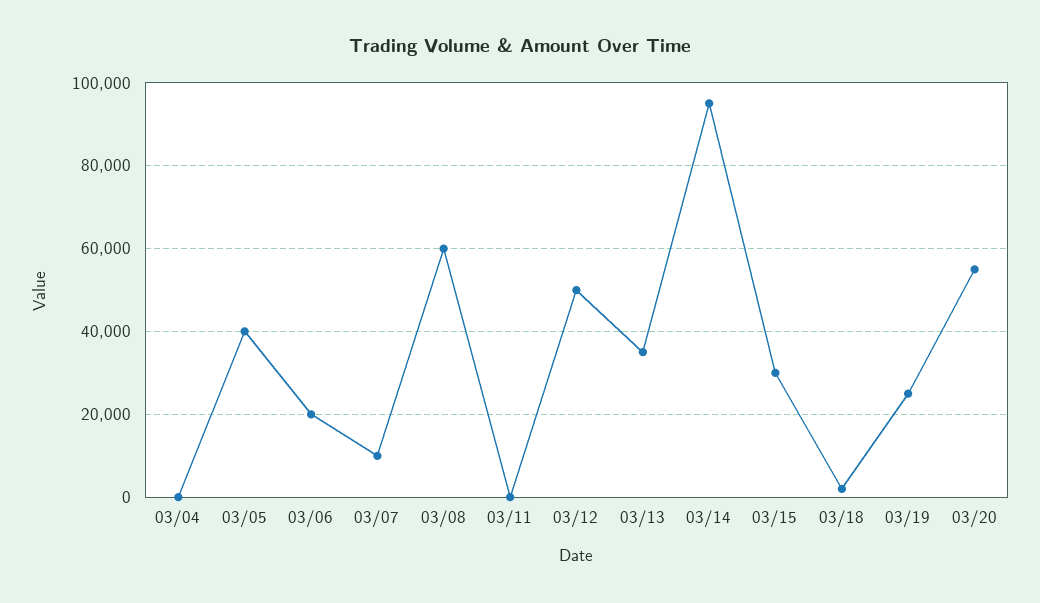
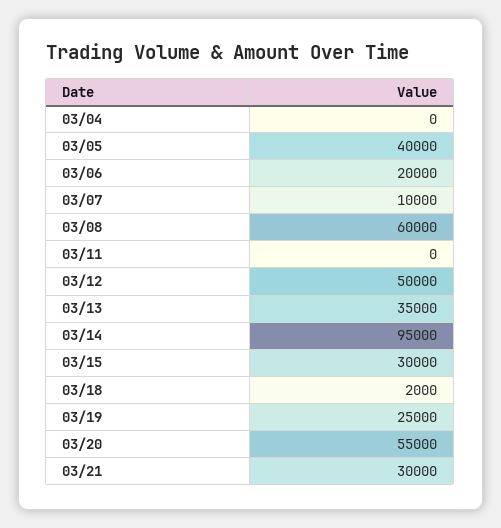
03/21: none -> 30000

